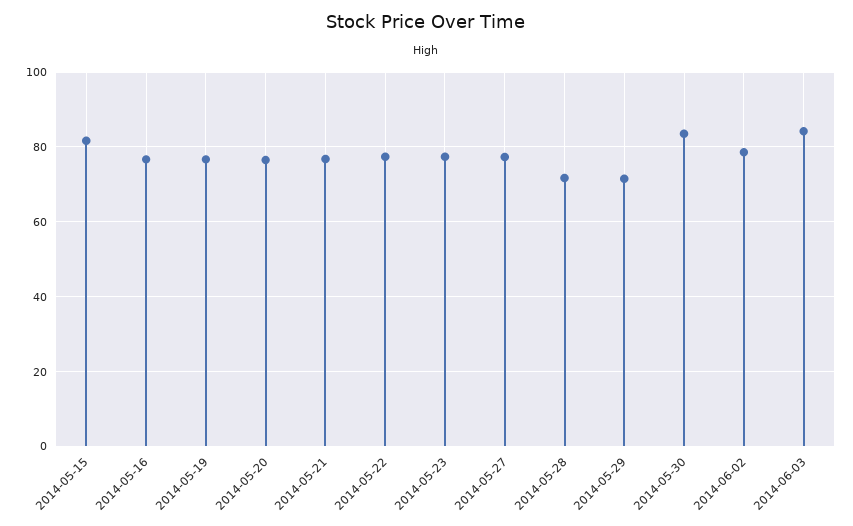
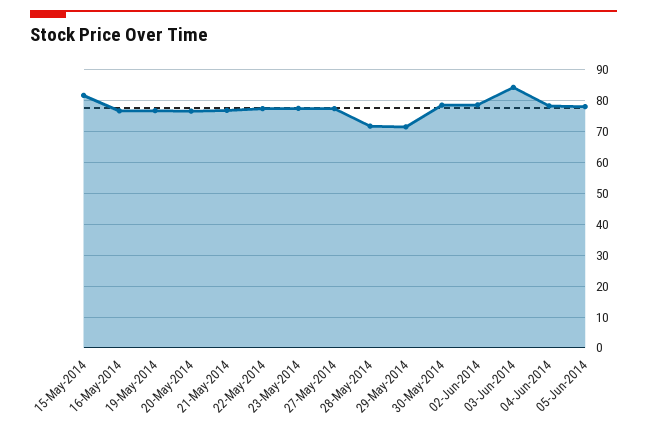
2014-05-30: 84 -> 78
04-Jun-2014: none -> 78
05-Jun-2014: none -> 78

